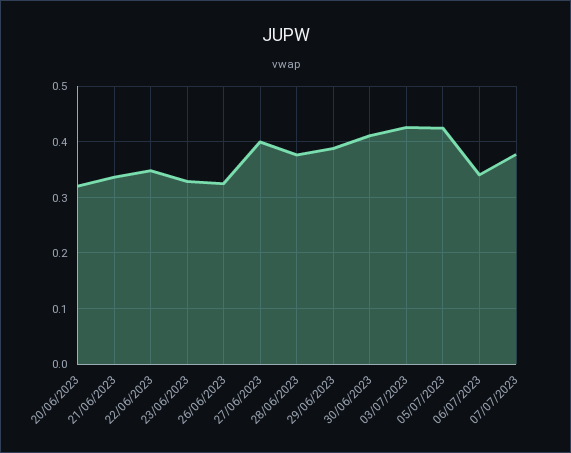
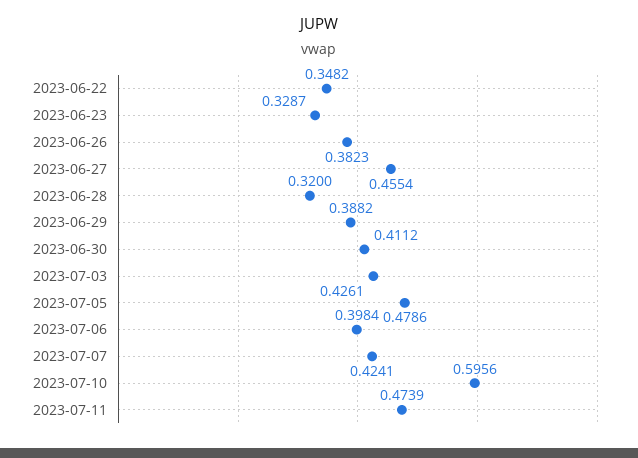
20/06/2023: 0.32 -> none
21/06/2023: 0.34 -> none
26/06/2023: 0.32 -> 0.3823
27/06/2023: 0.4 -> 0.4554
28/06/2023: 0.38 -> 0.32
05/07/2023: 0.42 -> 0.4786
06/07/2023: 0.34 -> 0.3984
07/07/2023: 0.38 -> 0.4241
2023-07-10: none -> 0.5956
2023-07-11: none -> 0.4739

